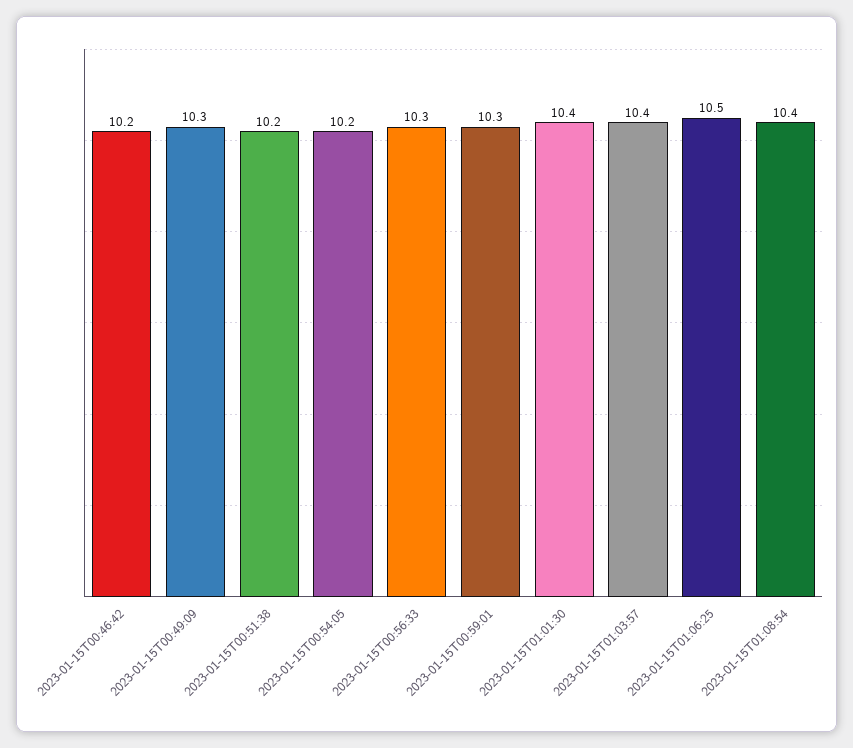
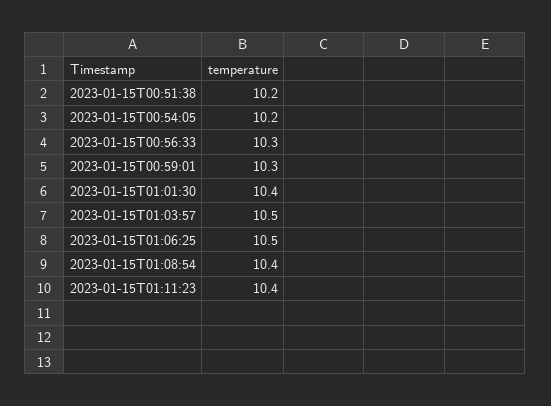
2023-01-15T00:46:42: 10.2 -> none
2023-01-15T00:49:09: 10.3 -> none
2023-01-15T01:03:57: 10.4 -> 10.5
2023-01-15T01:11:23: none -> 10.4

